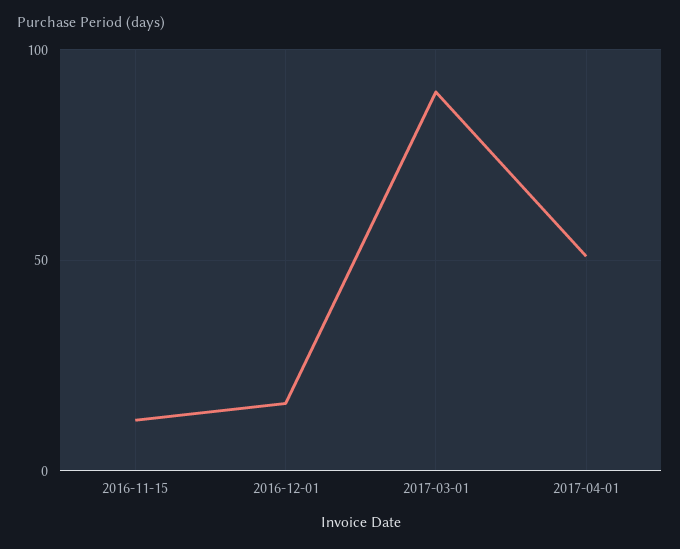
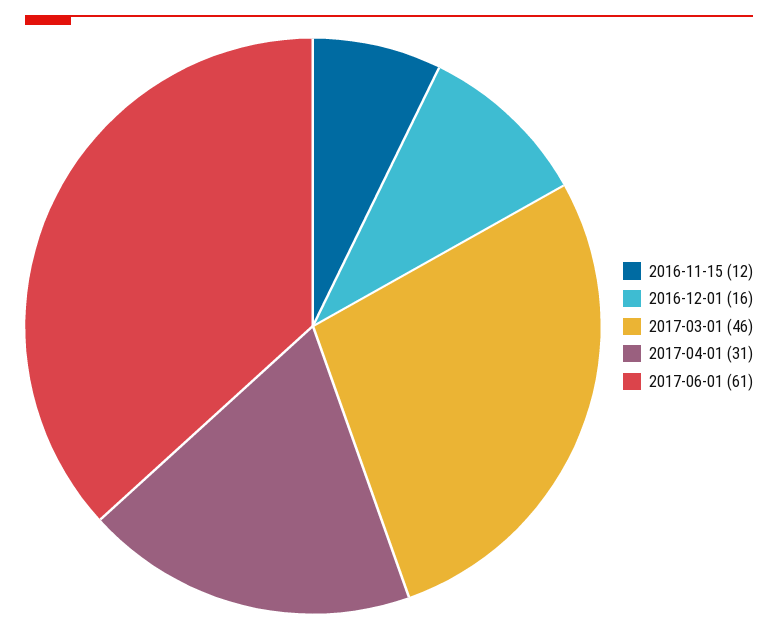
2017-03-01: 90 -> 46
2017-04-01: 50 -> 31
2017-06-01: none -> 61

